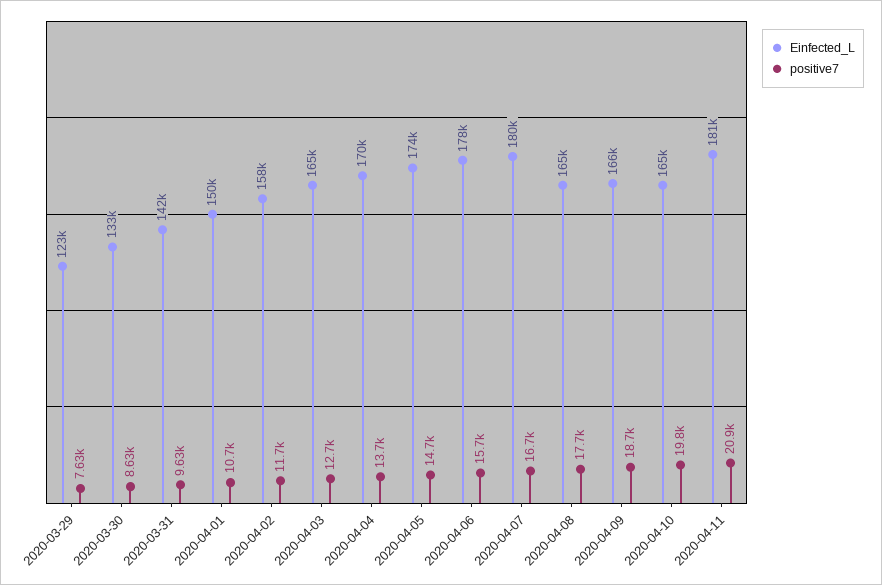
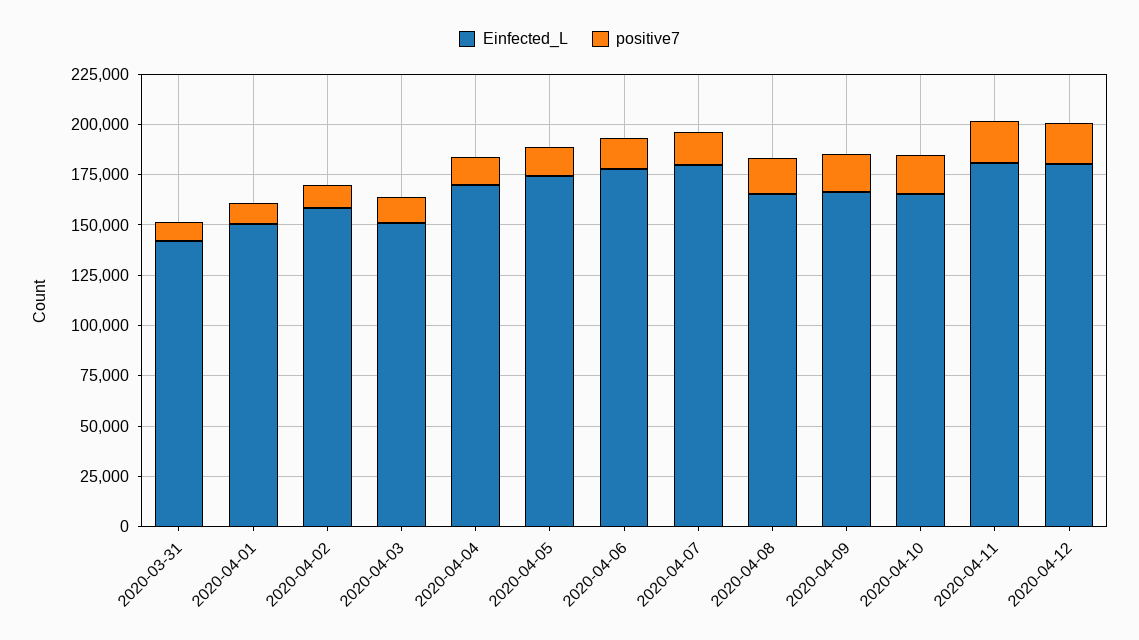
Einfected_L, 2020-03-29: 123000 -> none
positive7, 2020-03-29: 7630 -> none
Einfected_L, 2020-03-30: 133000 -> none
positive7, 2020-03-30: 8630 -> none
Einfected_L, 2020-04-03: 165000 -> 150000
Einfected_L, 2020-04-12: none -> 180000
positive7, 2020-04-12: none -> 20000

